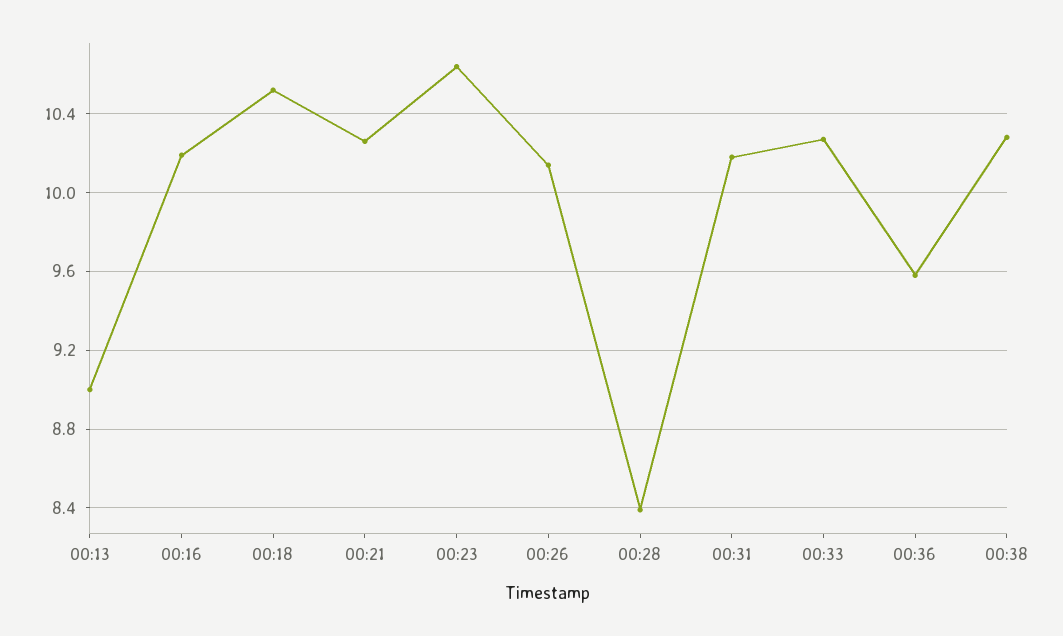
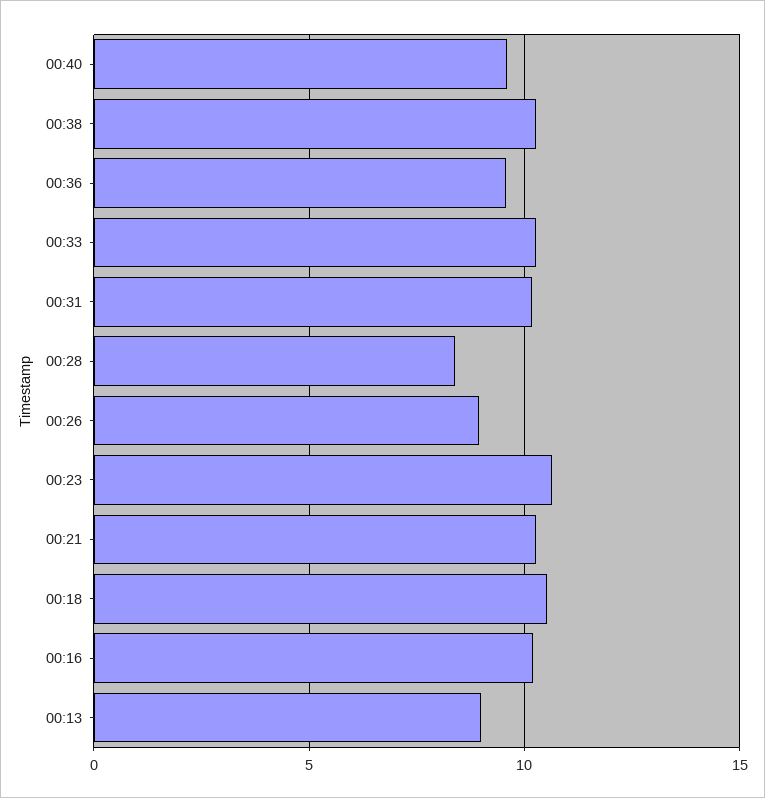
00:26: 10.15 -> 9
00:40: none -> 9.5

